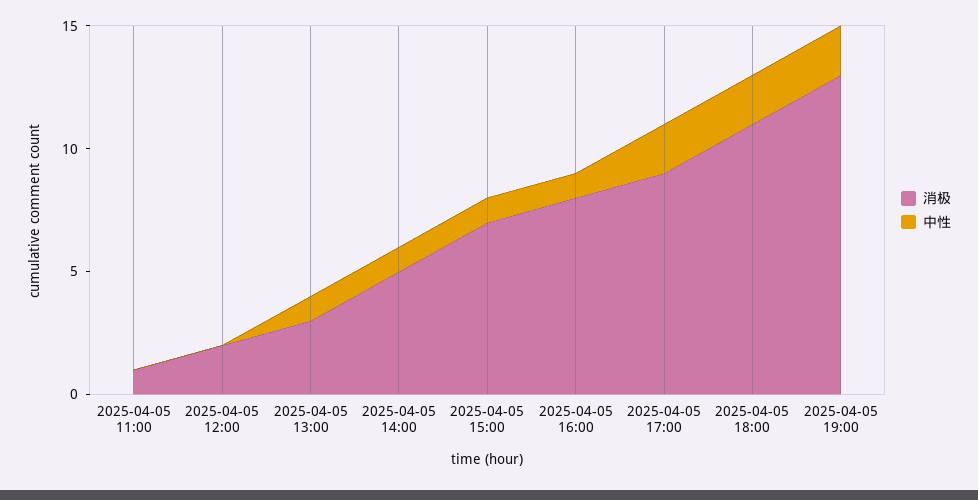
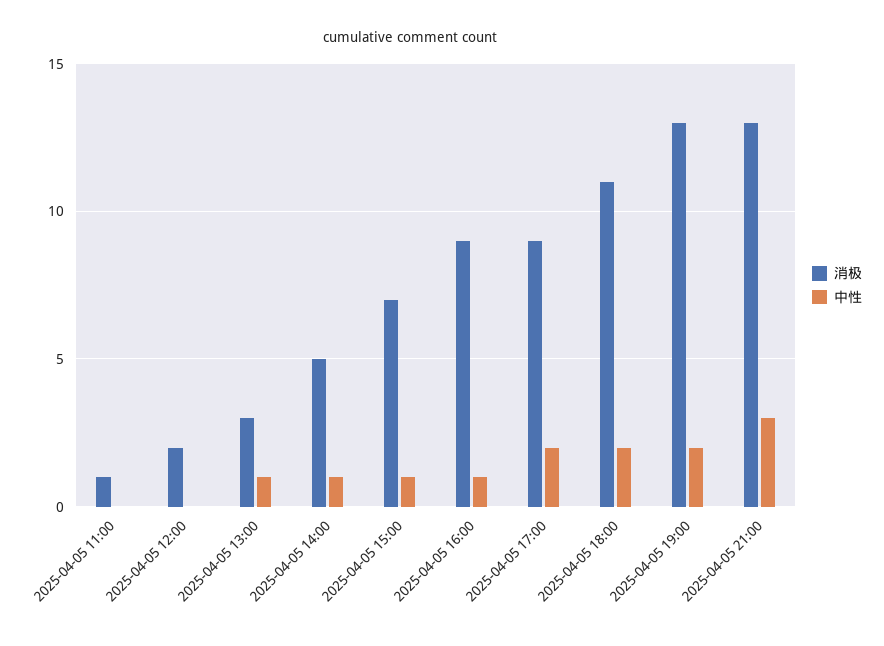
消极, 2025-04-05 16:00: 8 -> 9
消极, 2025-04-05 21:00: none -> 13
中性, 2025-04-05 21:00: none -> 3

